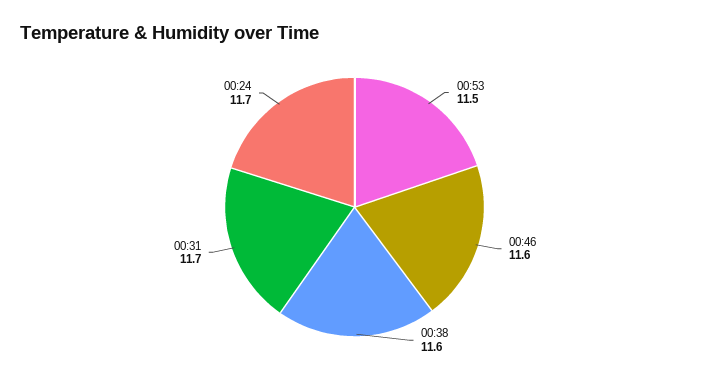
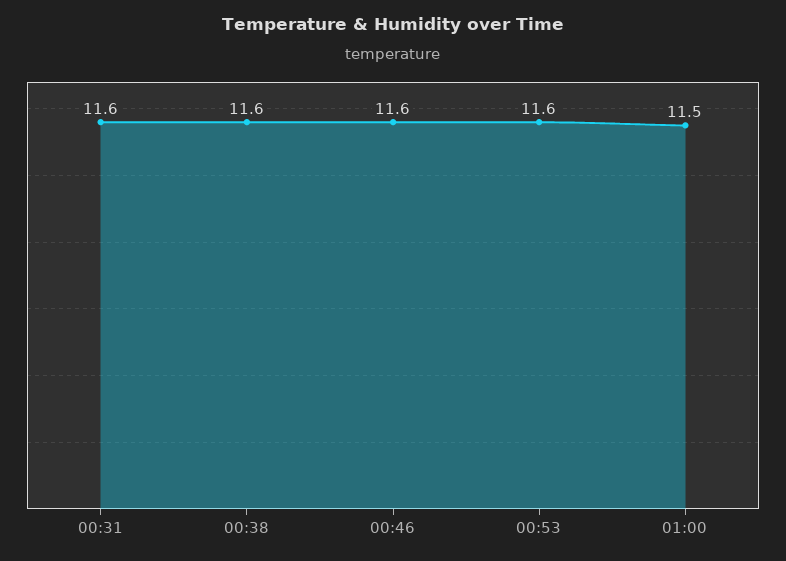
00:53: 11.5 -> 11.6
00:31: 11.7 -> 11.6
00:24: 11.7 -> none
01:00: none -> 11.5

